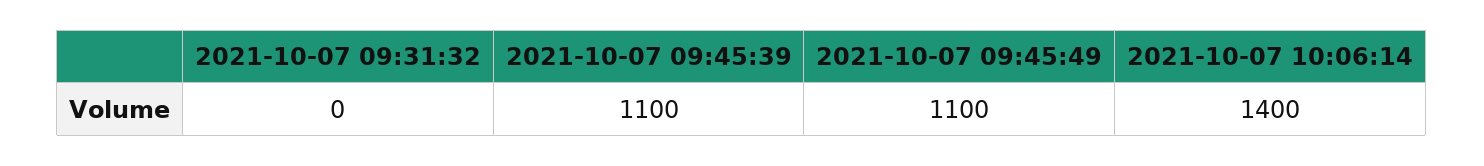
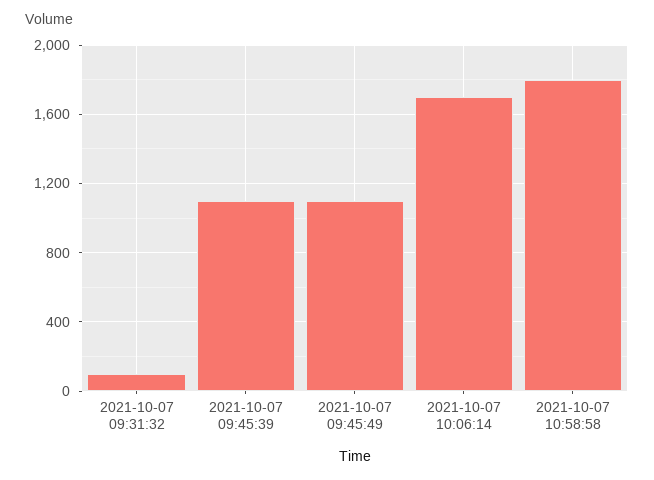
2021-10-07 09:31:32: 0 -> 100
2021-10-07 10:06:14: 1400 -> 1700
2021-10-07 10:58:58: none -> 1800

